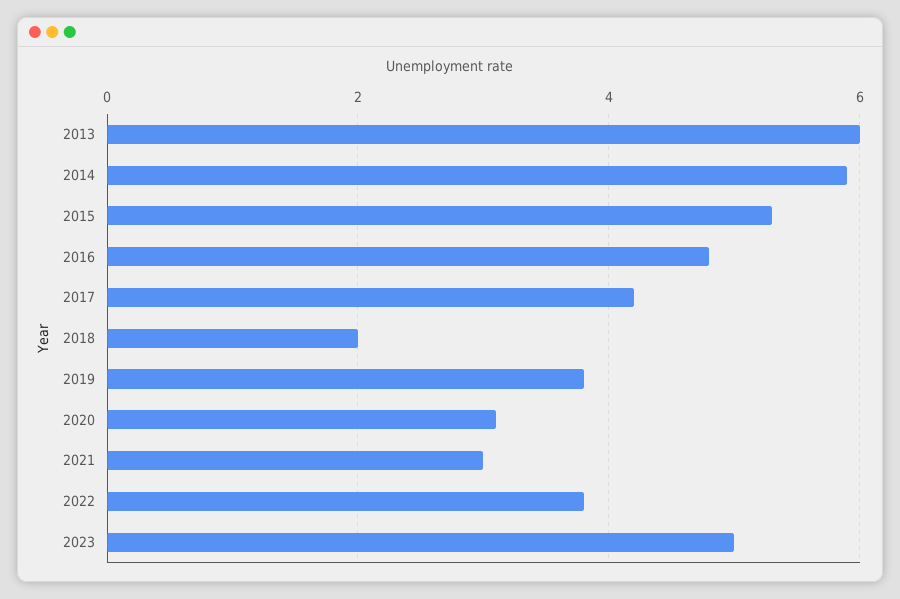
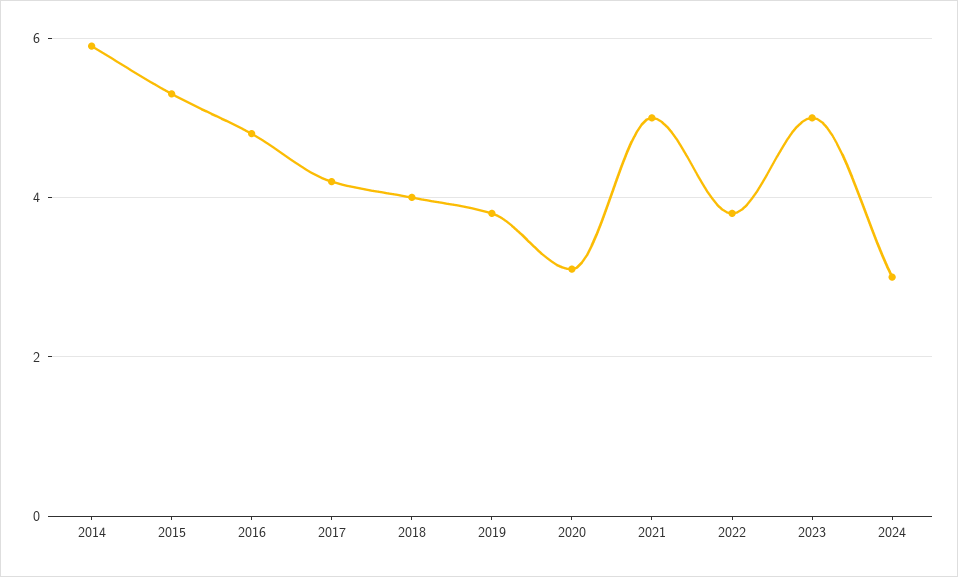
2013: 6 -> none
2018: 2 -> 4
2021: 3 -> 5
2024: none -> 3

